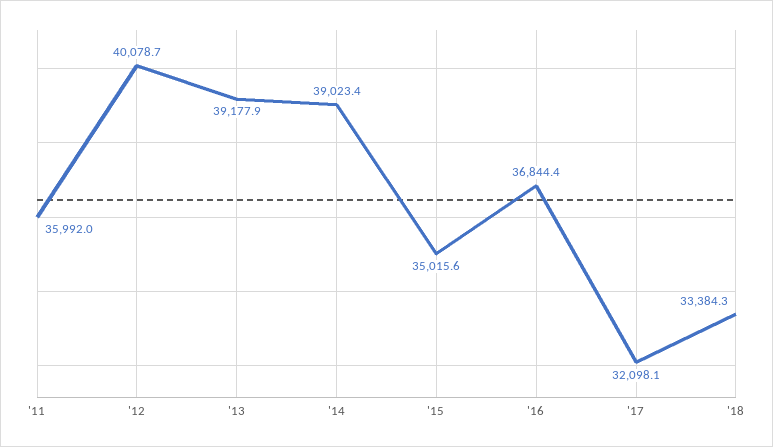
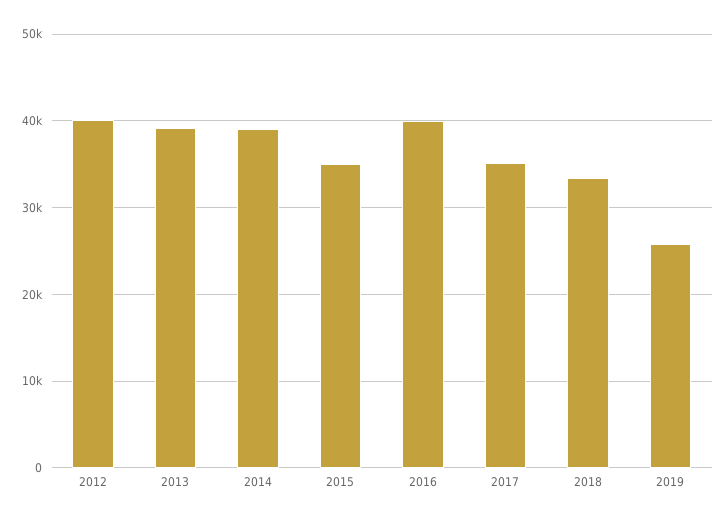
'11: 35992 -> none
'16: 36844.4 -> 40000
'17: 32098.1 -> 35000
2019: none -> 26000

